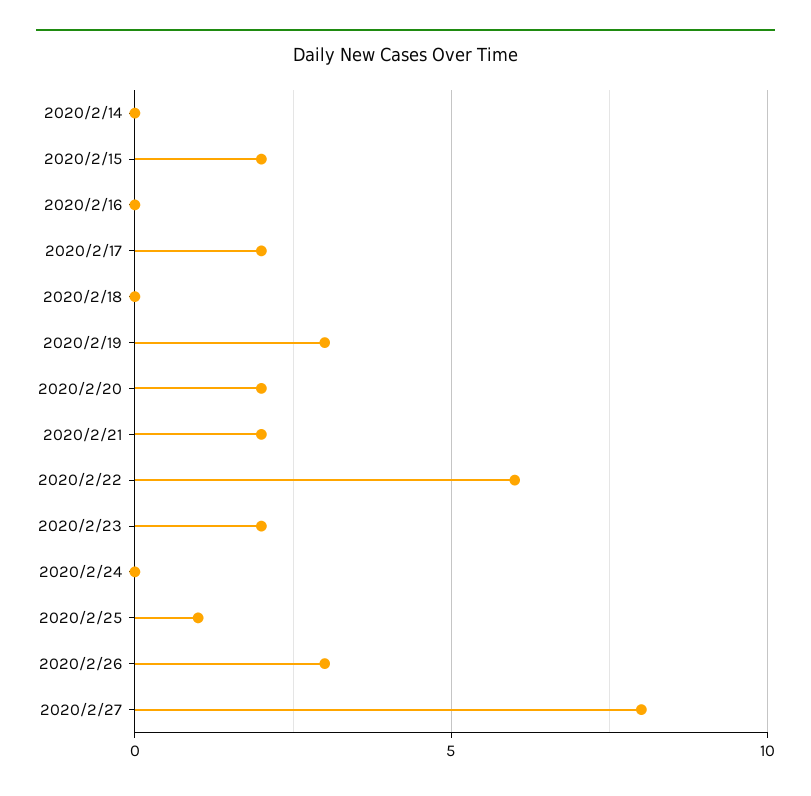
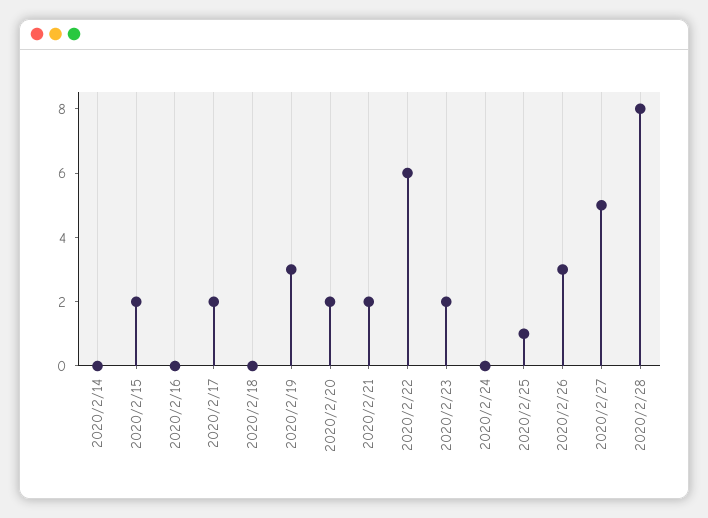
2020/2/27: 8 -> 5
2020/2/28: none -> 8

